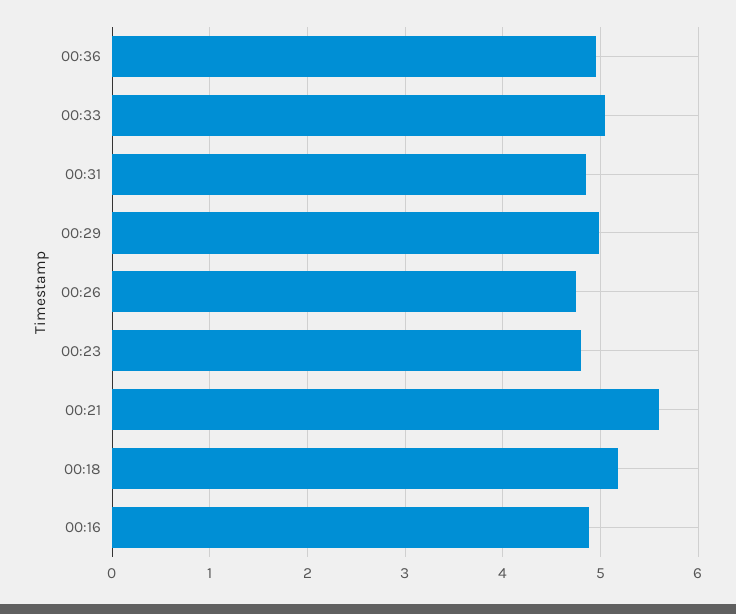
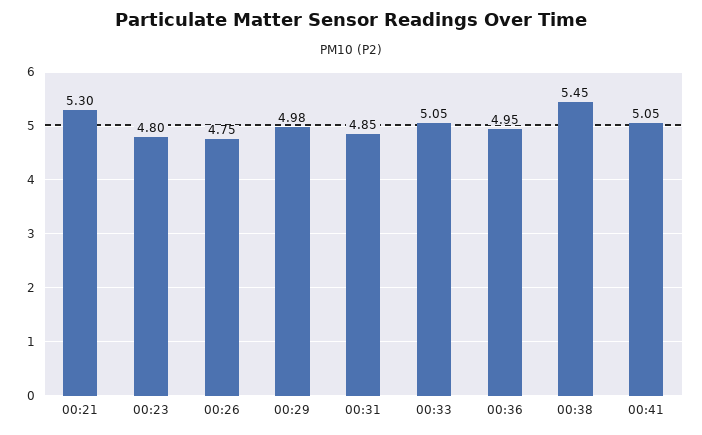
00:21: 5.6 -> 5.3
00:18: 5.2 -> none
00:16: 4.9 -> none
00:38: none -> 5.45
00:41: none -> 5.05

